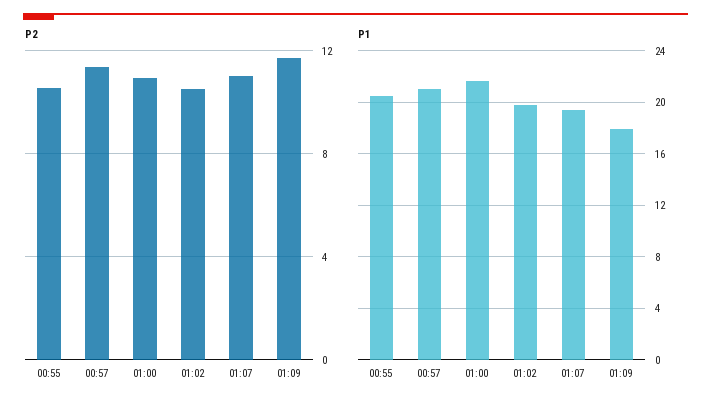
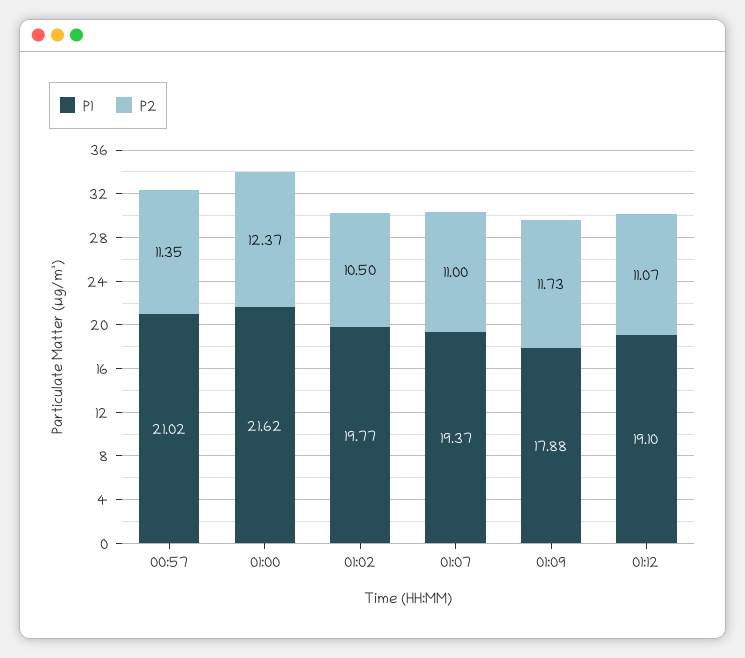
P2, 00:55: 10.5 -> none
P2, 01:00: 11 -> 12.37
P1, 00:55: 20.5 -> none
P1, 01:12: none -> 19.1
P2, 01:12: none -> 11.07

